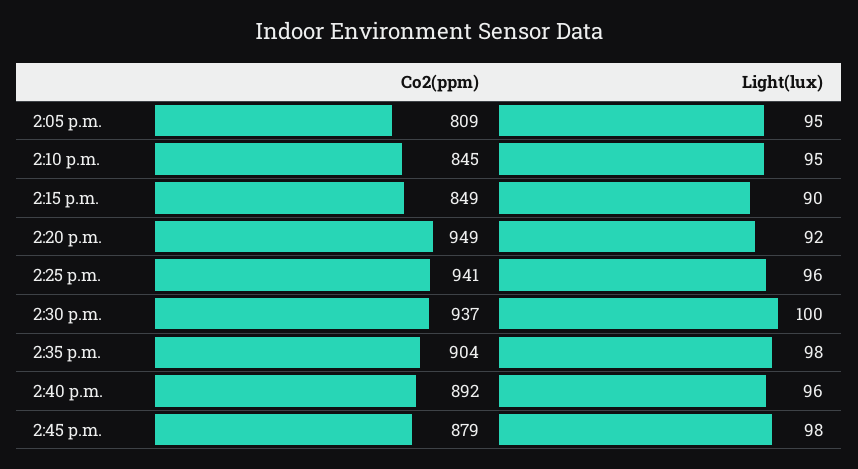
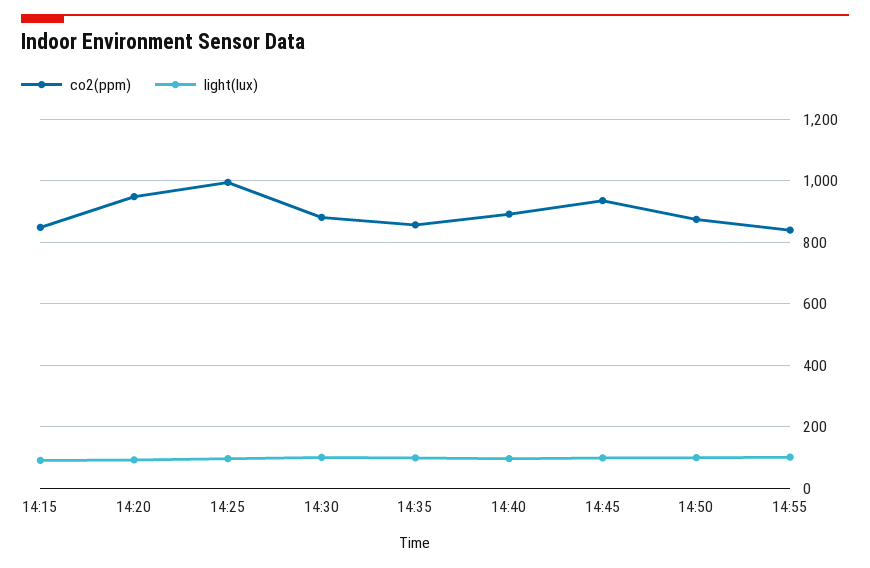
Co2(ppm), 2:05 p.m.: 809 -> none
Light(lux), 2:05 p.m.: 95 -> none
Co2(ppm), 2:10 p.m.: 845 -> none
Light(lux), 2:10 p.m.: 95 -> none
Co2(ppm), 2:25 p.m.: 941 -> 1000
Co2(ppm), 2:30 p.m.: 937 -> 880
Co2(ppm), 2:35 p.m.: 904 -> 860
Co2(ppm), 2:45 p.m.: 879 -> 940
Co2(ppm), 14:50: none -> 880
Light(lux), 14:50: none -> 100
Co2(ppm), 14:55: none -> 840
Light(lux), 14:55: none -> 100

